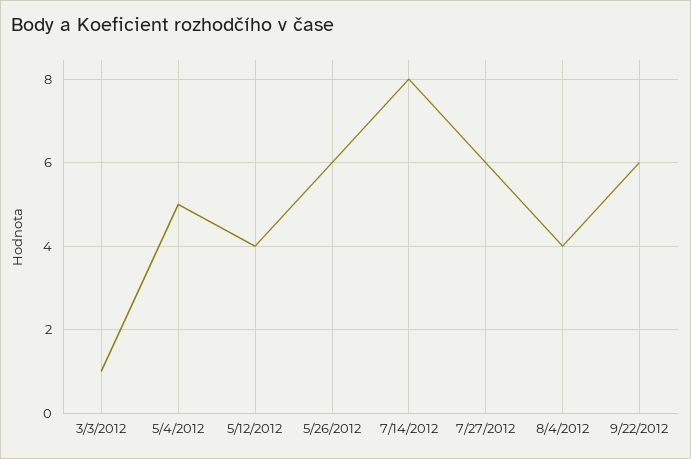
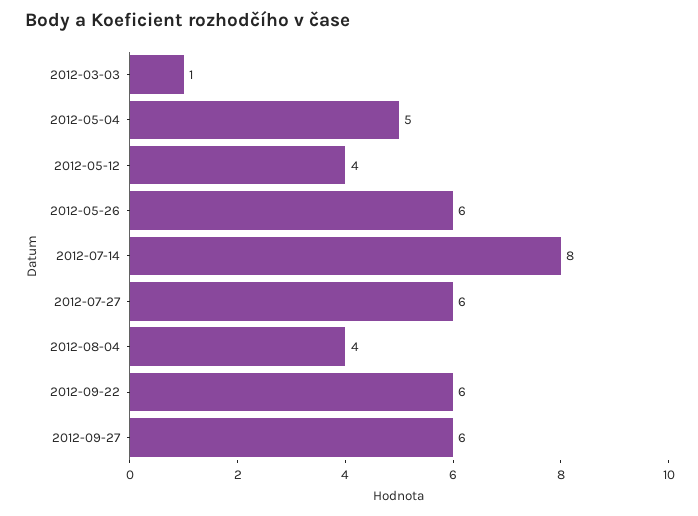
2012-09-27: none -> 6

